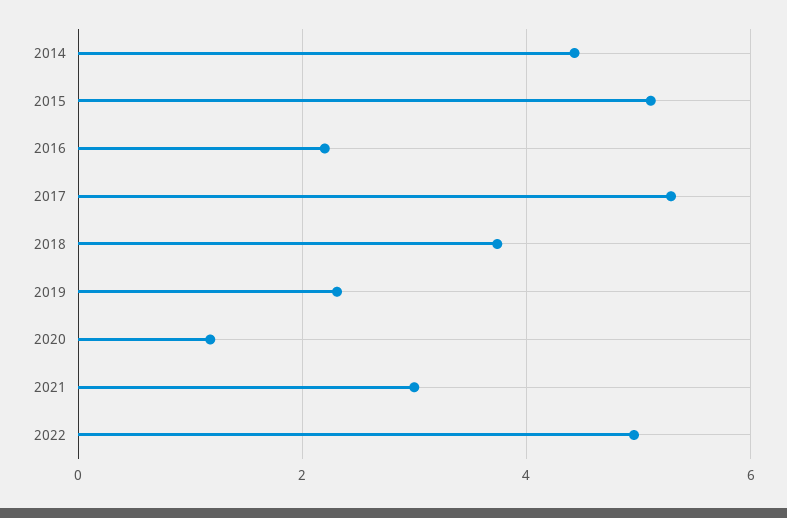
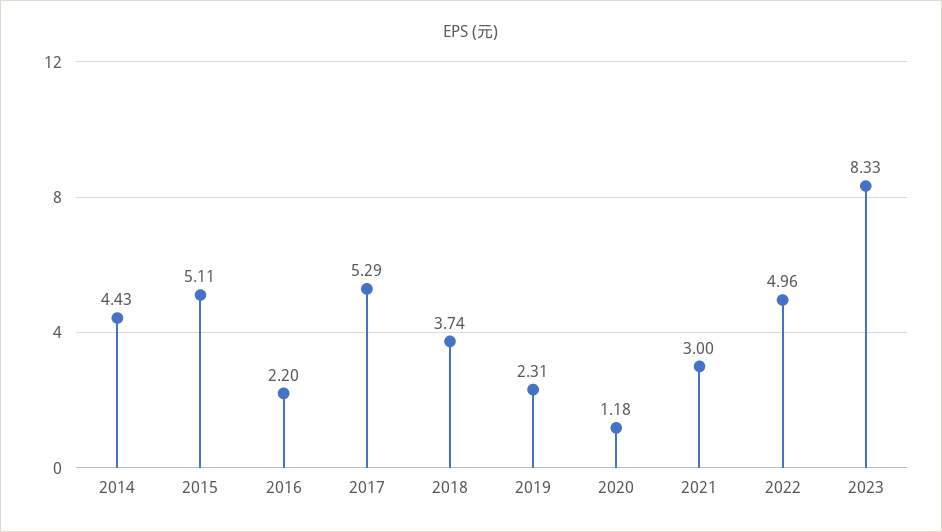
2023: none -> 8.33

